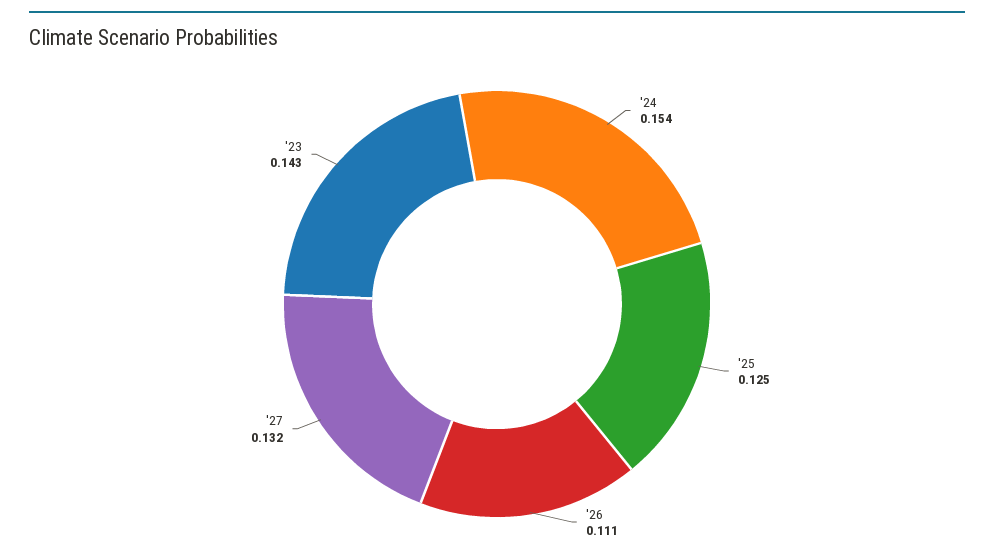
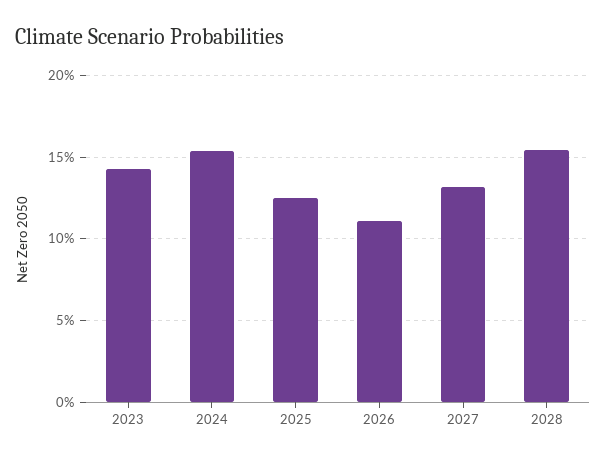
2028: none -> 0.155

